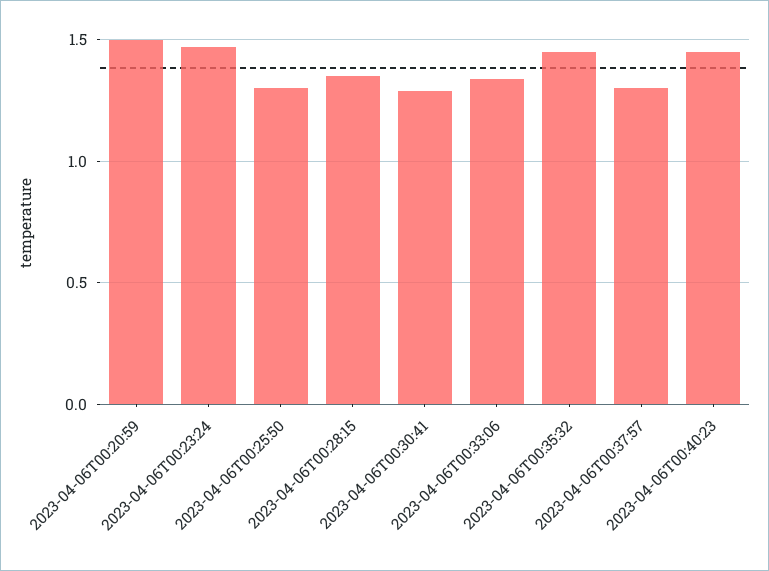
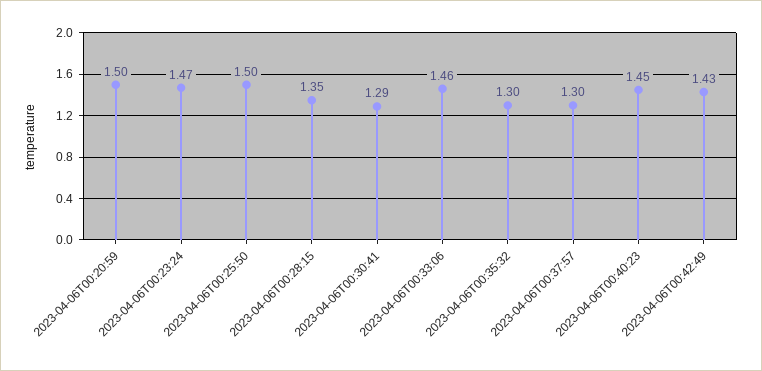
2023-04-06T00:25:50: 1.3 -> 1.5
2023-04-06T00:33:06: 1.35 -> 1.46
2023-04-06T00:35:32: 1.45 -> 1.3
2023-04-06T00:42:49: none -> 1.43

